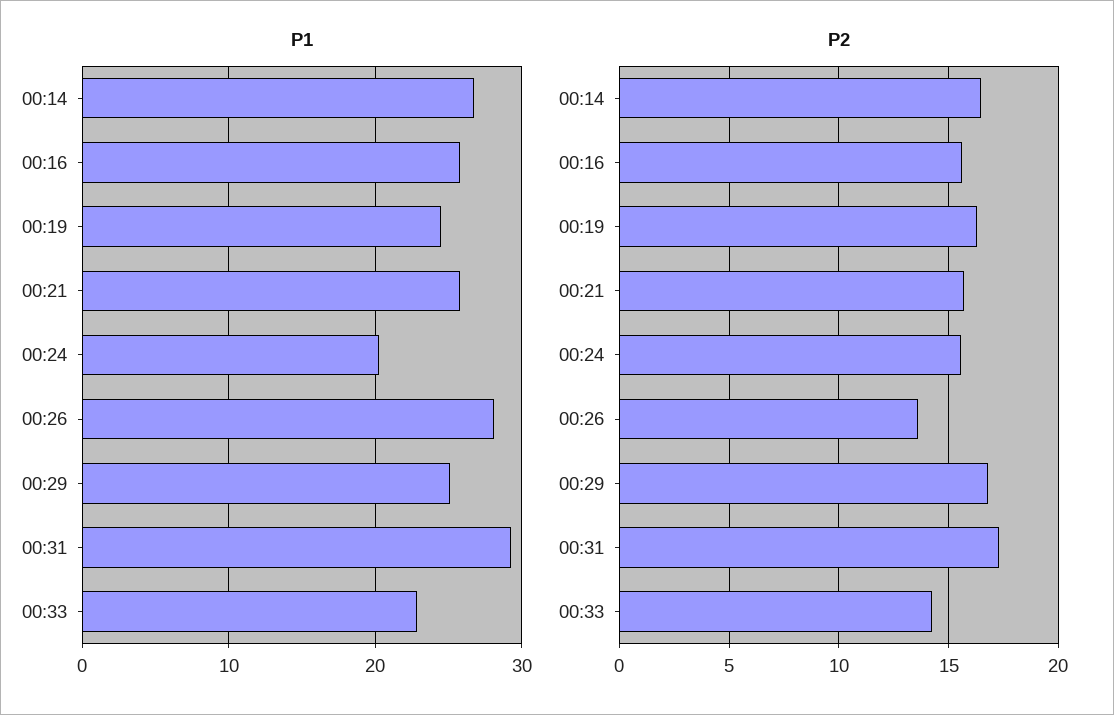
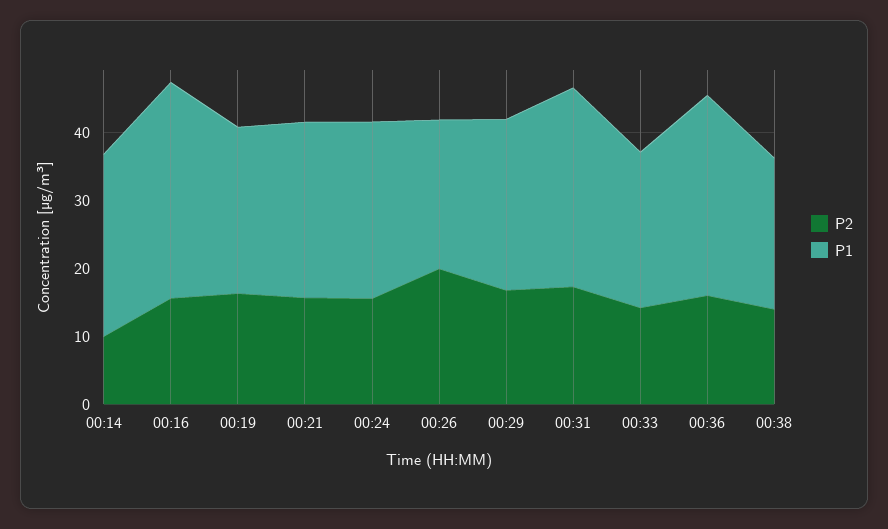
P1, 00:16: 26 -> 32
P1, 00:24: 20 -> 26
P1, 00:26: 28 -> 22
P2, 00:14: 16.5 -> 10
P2, 00:26: 13.5 -> 20
P2, 00:36: none -> 16
P1, 00:36: none -> 30
P2, 00:38: none -> 14
P1, 00:38: none -> 22

